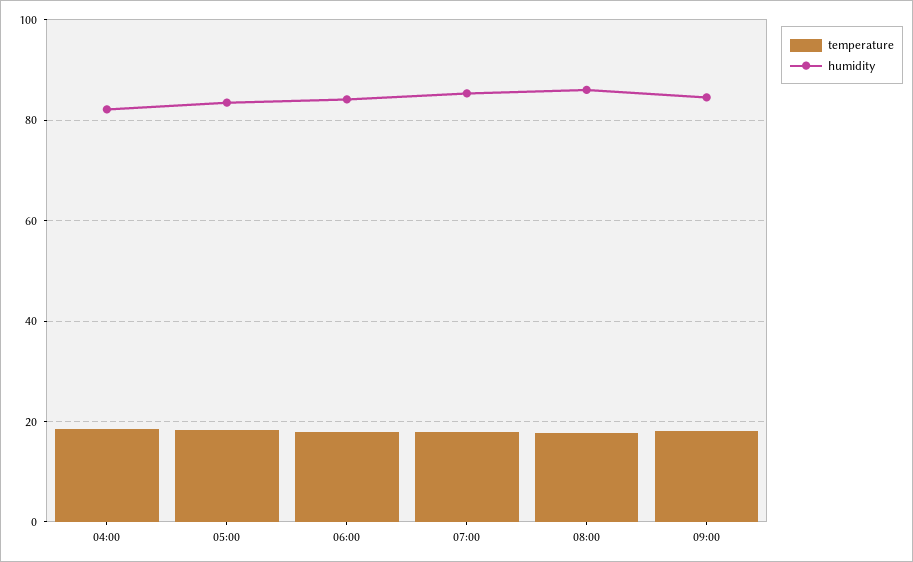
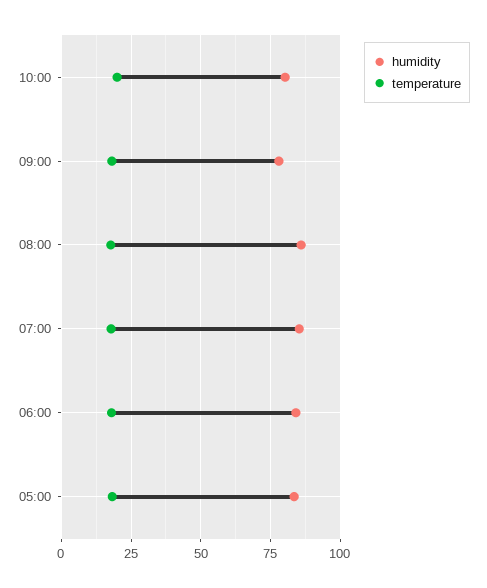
temperature, 04:00: 18 -> none
humidity, 04:00: 82 -> none
humidity, 09:00: 84 -> 77.5
humidity, 10:00: none -> 80
temperature, 10:00: none -> 20

